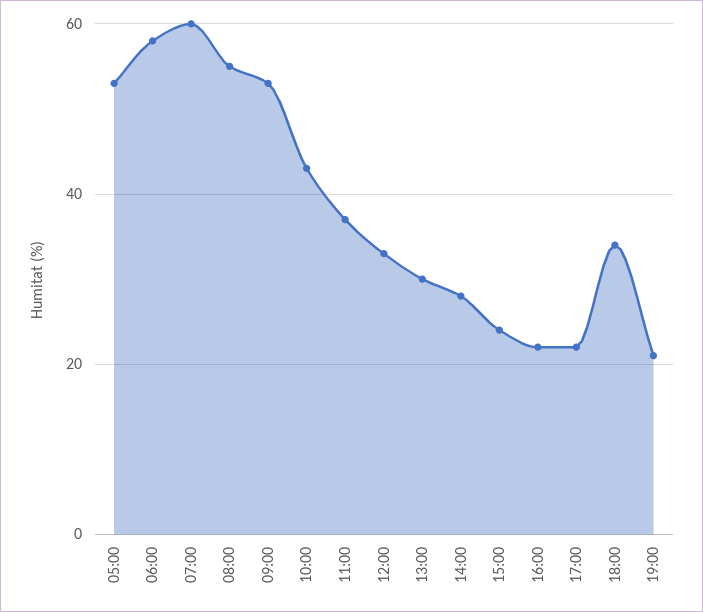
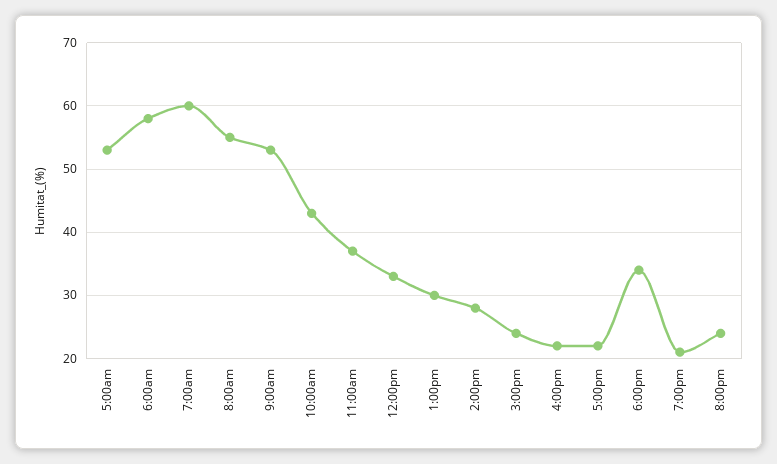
8:00pm: none -> 24

